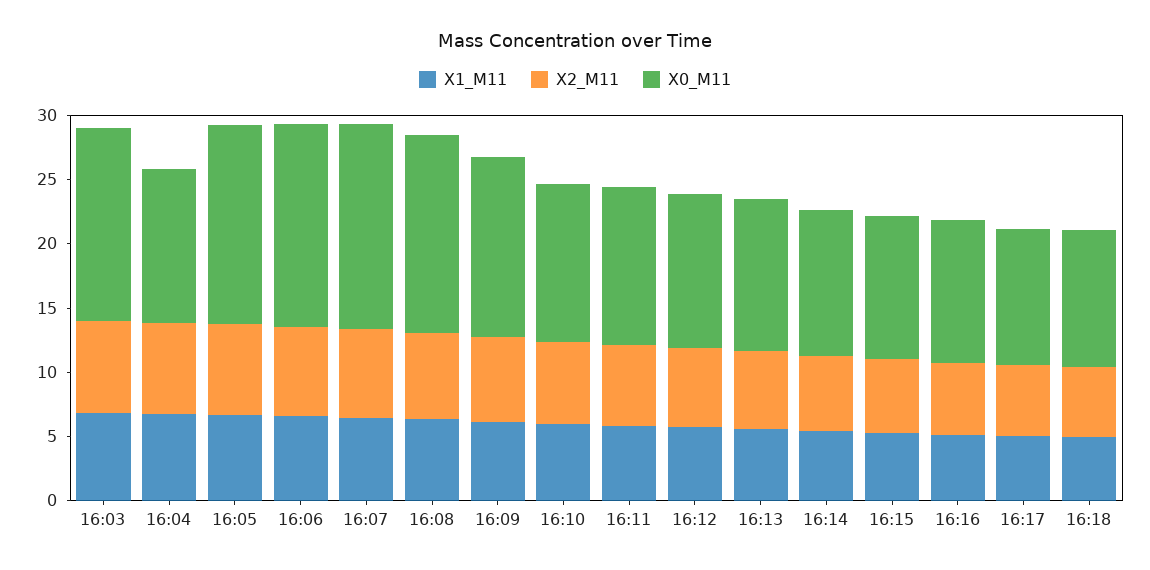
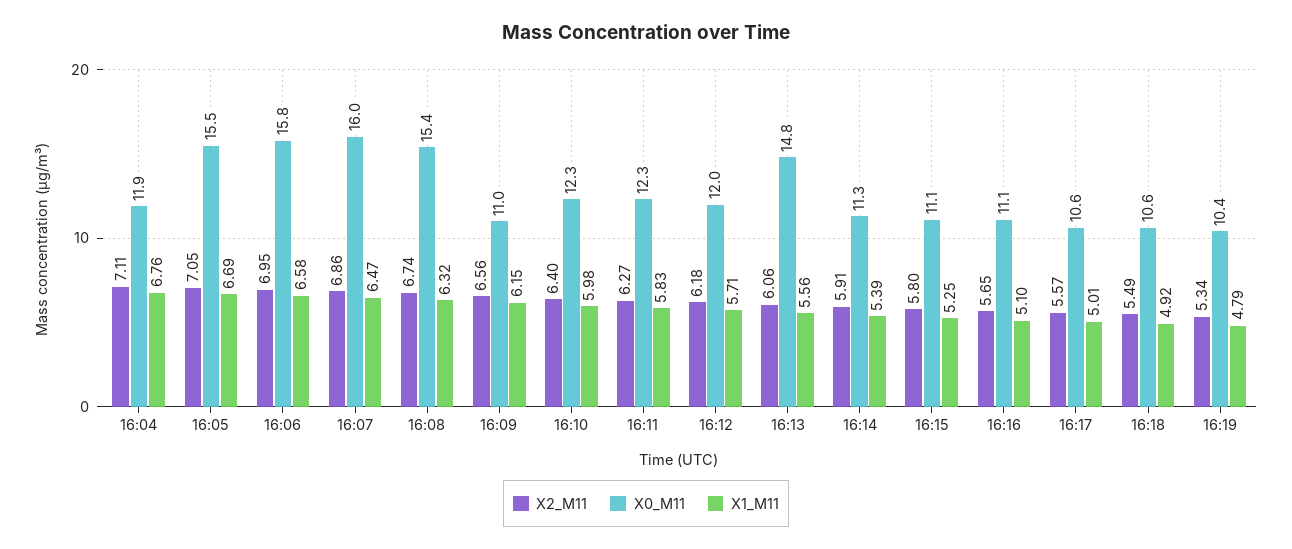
X1_M11, 16:03: 7 -> none
X2_M11, 16:03: 7 -> none
X0_M11, 16:03: 15 -> none
X0_M11, 16:09: 14 -> 11
X0_M11, 16:13: 12 -> 14.8
X2_M11, 16:19: none -> 5.34
X0_M11, 16:19: none -> 10.4
X1_M11, 16:19: none -> 4.79

